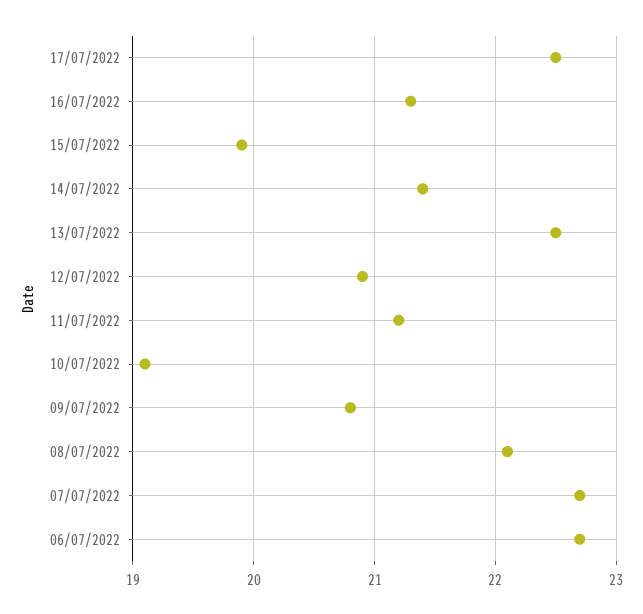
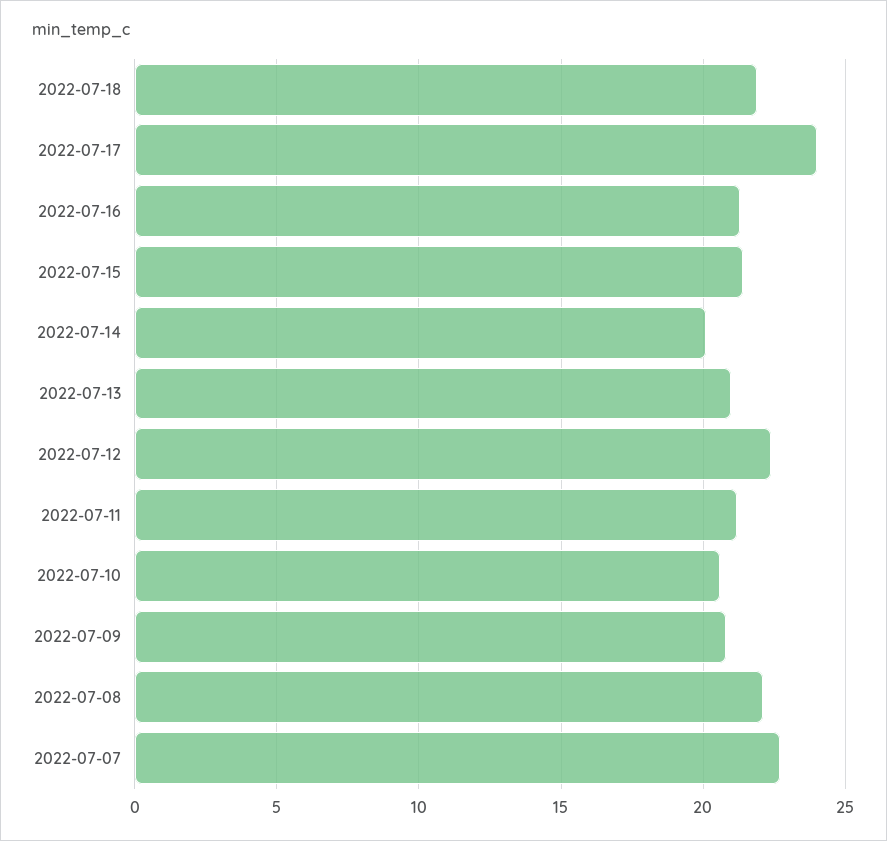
17/07/2022: 22.5 -> 24
15/07/2022: 19.9 -> 21.5
14/07/2022: 21.4 -> 20
13/07/2022: 22.5 -> 21
12/07/2022: 20.9 -> 22.5
10/07/2022: 19.1 -> 20.5
06/07/2022: 22.7 -> none
2022-07-18: none -> 22

